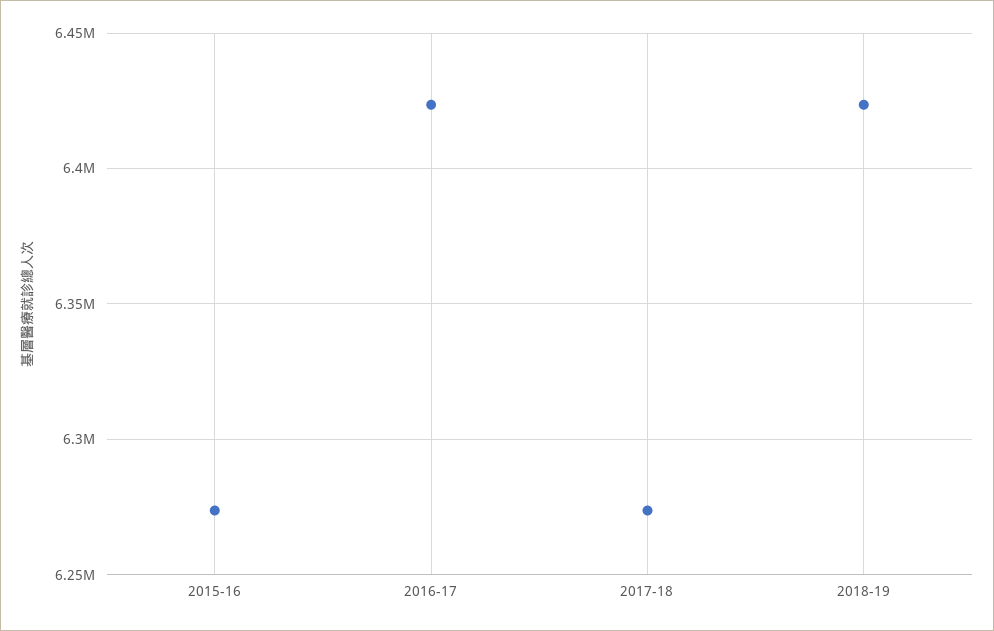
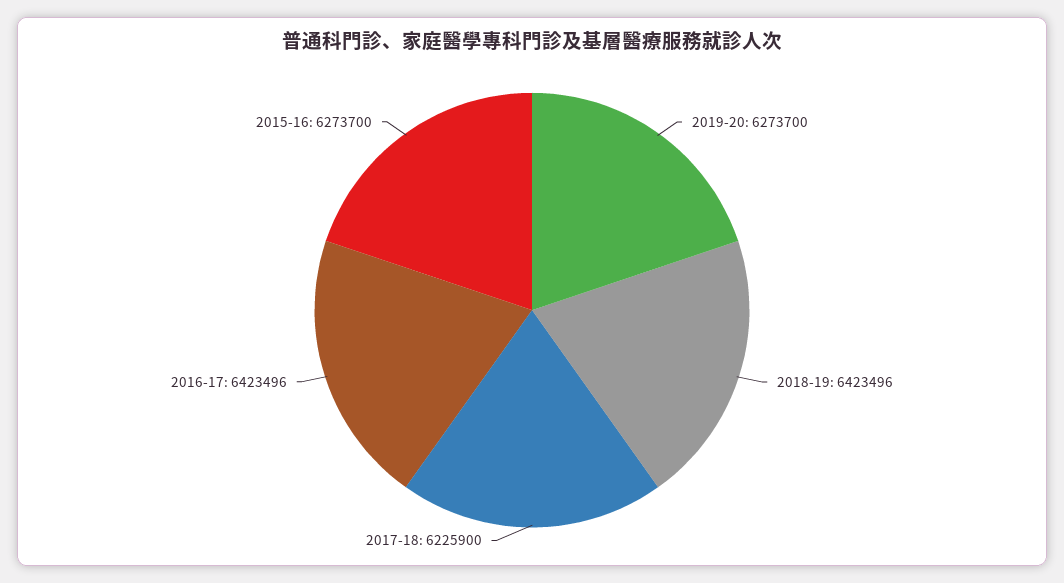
2017-18: 6275000 -> 6225900
2019-20: none -> 6273700

